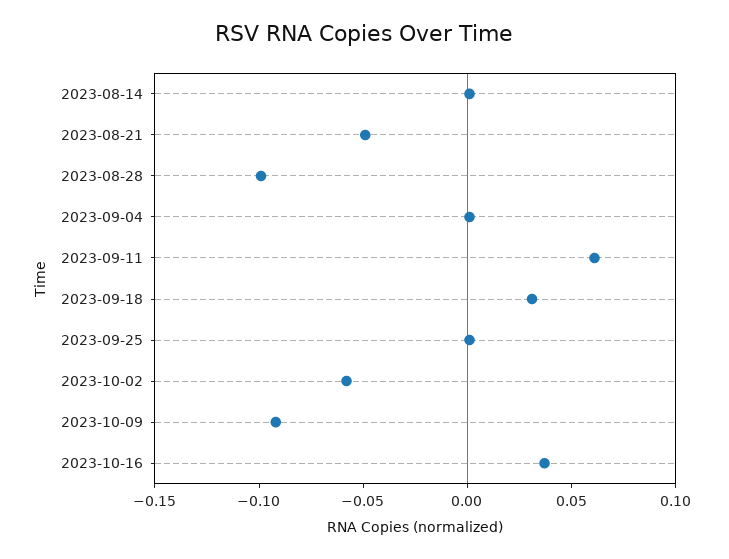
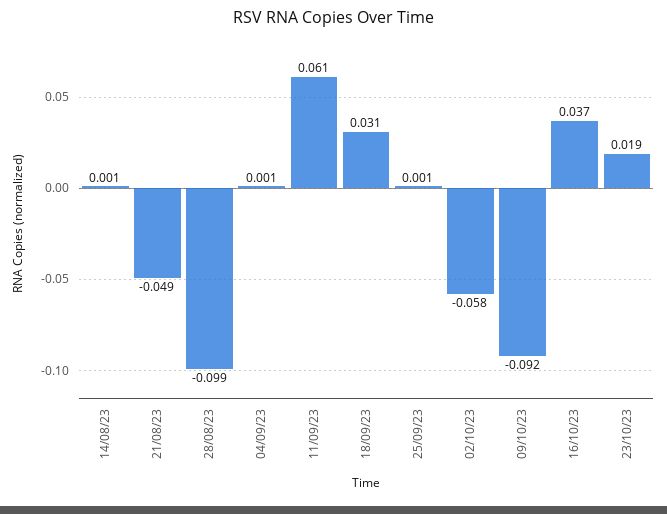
23/10/23: none -> 0.019

